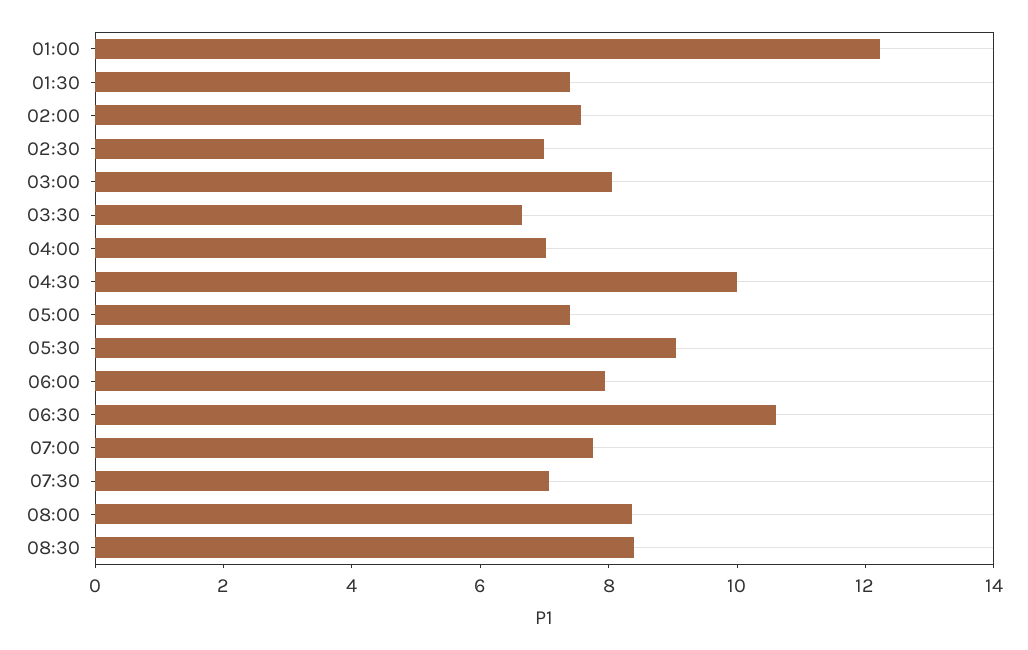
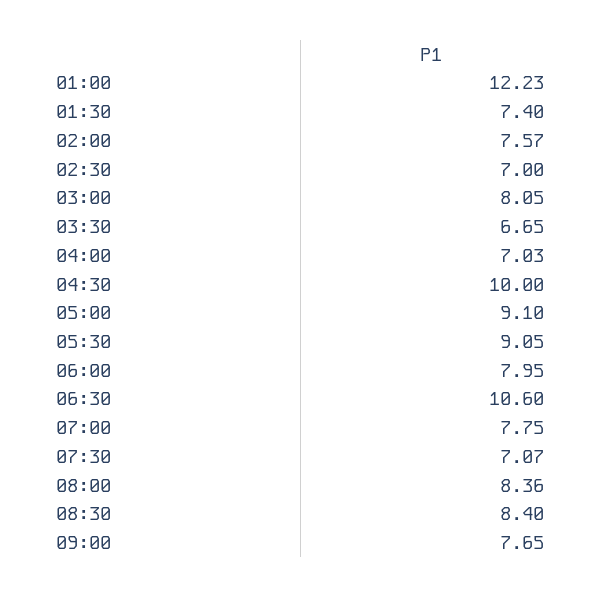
05:00: 7.5 -> 9.1
09:00: none -> 7.65

